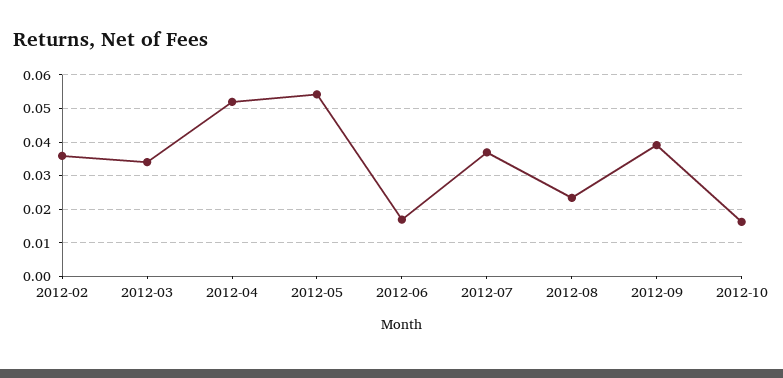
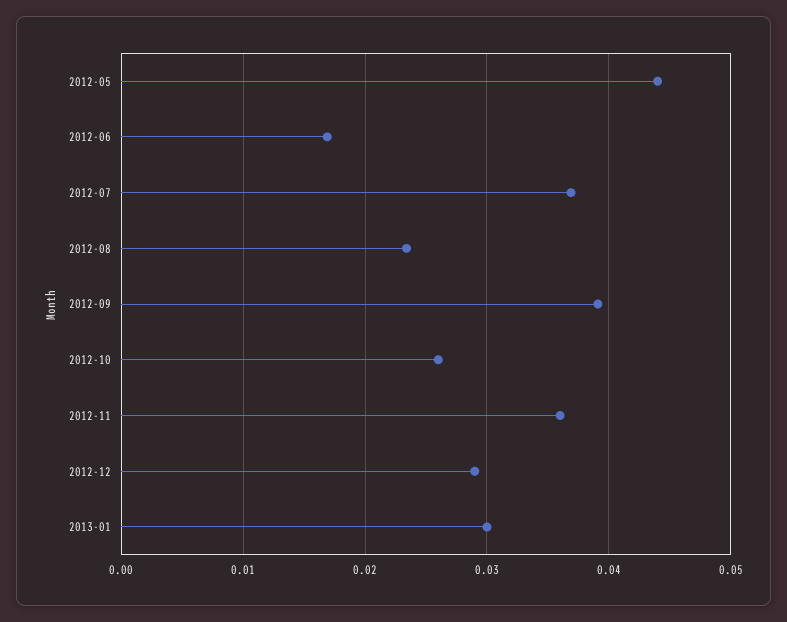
2012-02: 0.036 -> none
2012-03: 0.034 -> none
2012-04: 0.052 -> none
2012-05: 0.054 -> 0.044
2012-10: 0.016 -> 0.026
2012-11: none -> 0.036
2012-12: none -> 0.029
2013-01: none -> 0.03

